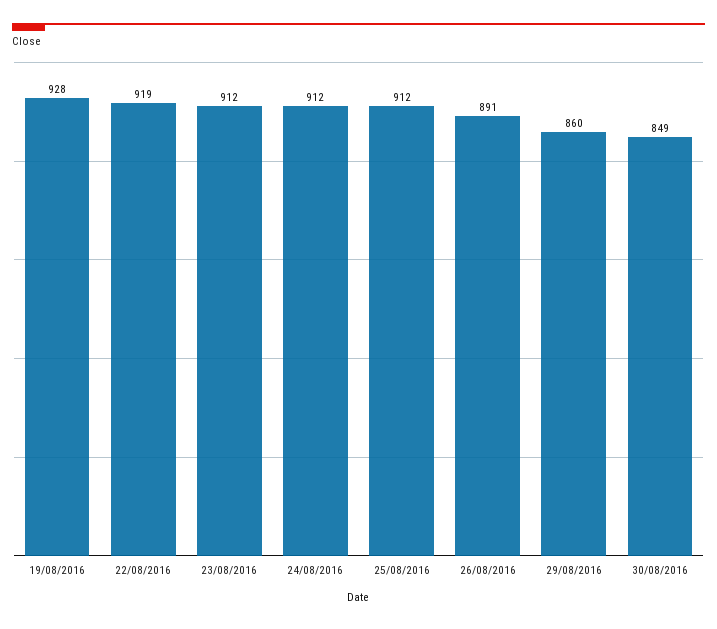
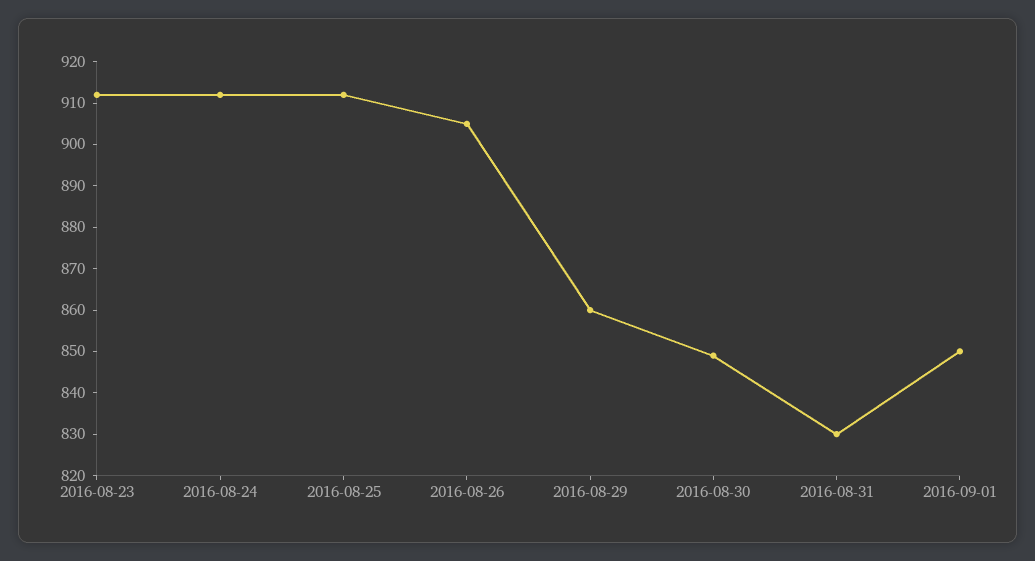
19/08/2016: 928 -> none
22/08/2016: 919 -> none
26/08/2016: 891 -> 905
2016-08-31: none -> 830
2016-09-01: none -> 850

